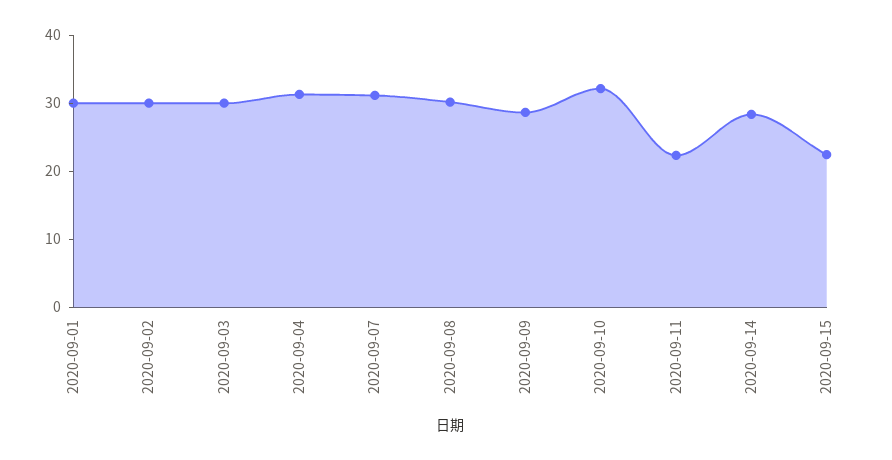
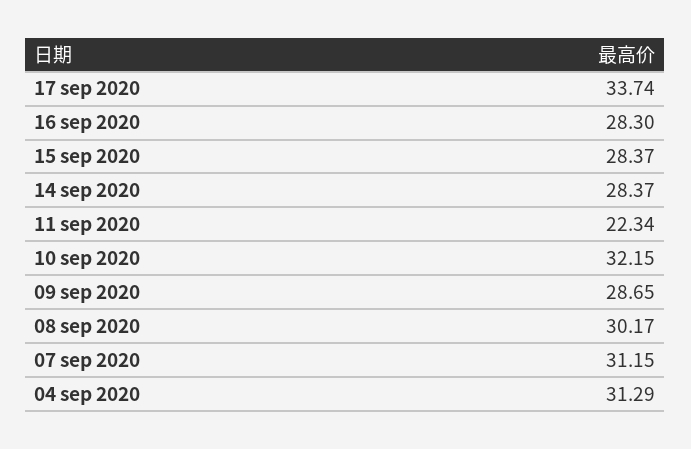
2020-09-01: 30 -> none
2020-09-02: 30 -> none
2020-09-03: 30 -> none
2020-09-15: 22 -> 28.37
17 sep 2020: none -> 33.74
16 sep 2020: none -> 28.3

